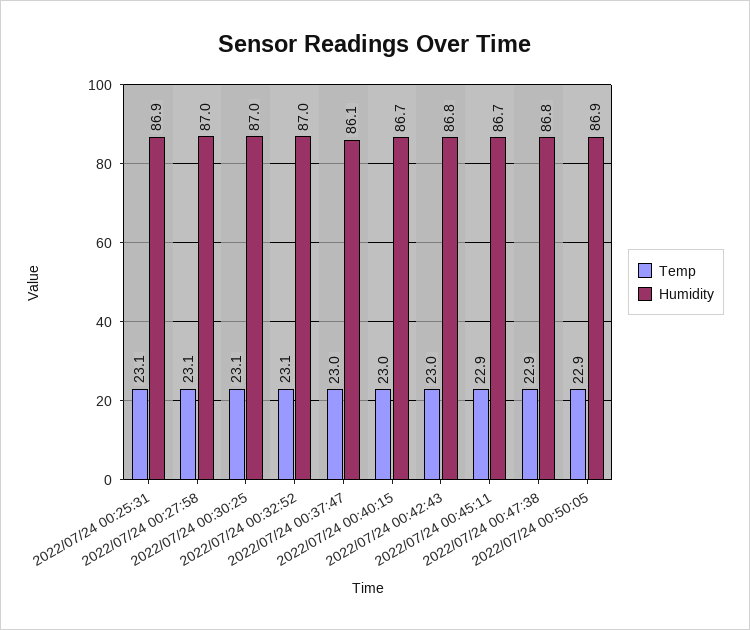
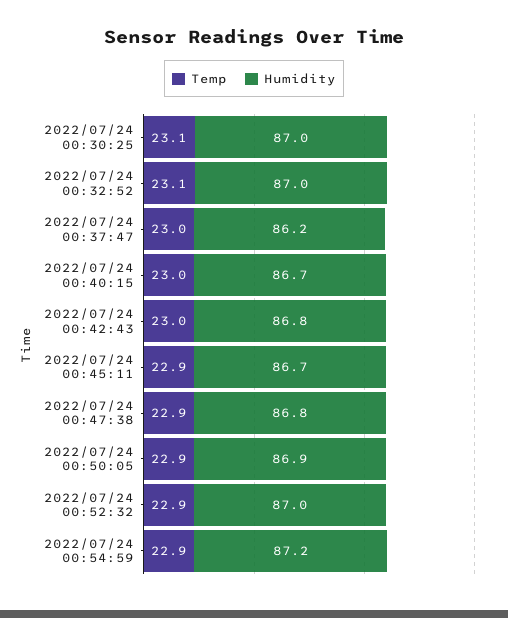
Temp, 2022/07/24 00:25:31: 23.1 -> none
Humidity, 2022/07/24 00:25:31: 86.9 -> none
Temp, 2022/07/24 00:27:58: 23.1 -> none
Humidity, 2022/07/24 00:27:58: 87 -> none
Humidity, 2022/07/24 00:37:47: 86.1 -> 86.2
Temp, 2022/07/24 00:52:32: none -> 22.9
Humidity, 2022/07/24 00:52:32: none -> 87
Temp, 2022/07/24 00:54:59: none -> 22.9
Humidity, 2022/07/24 00:54:59: none -> 87.2

